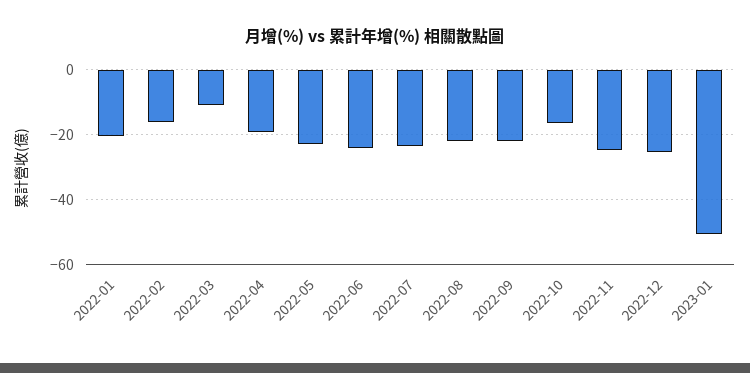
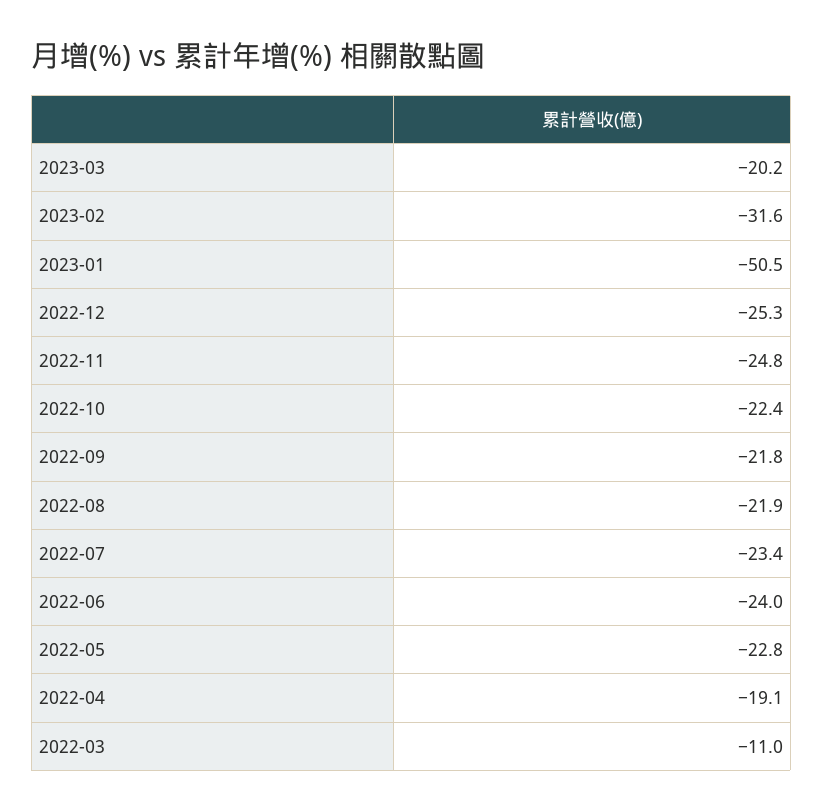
2022-01: -20 -> none
2022-02: -16 -> none
2022-10: -16 -> -22.4
2023-03: none -> -20.2
2023-02: none -> -31.6

